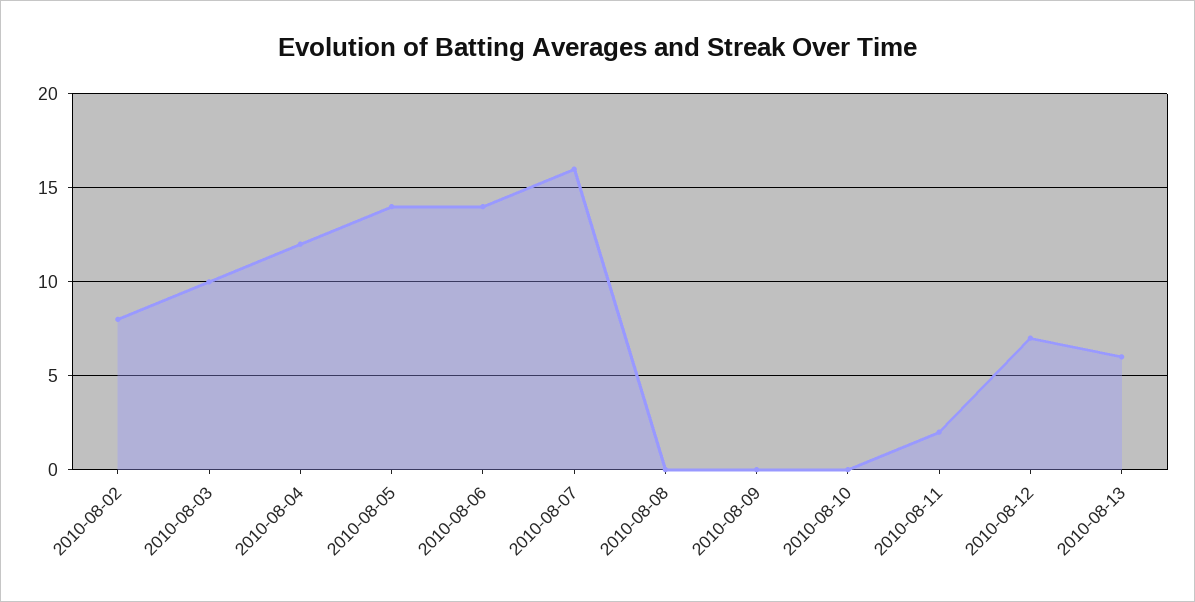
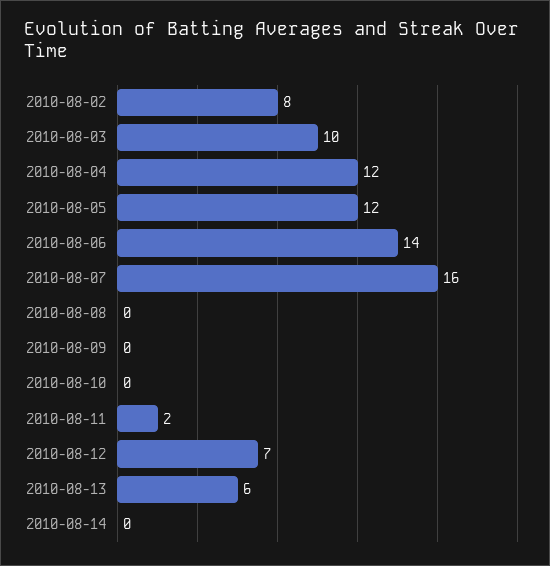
2010-08-05: 14 -> 12
2010-08-14: none -> 0

